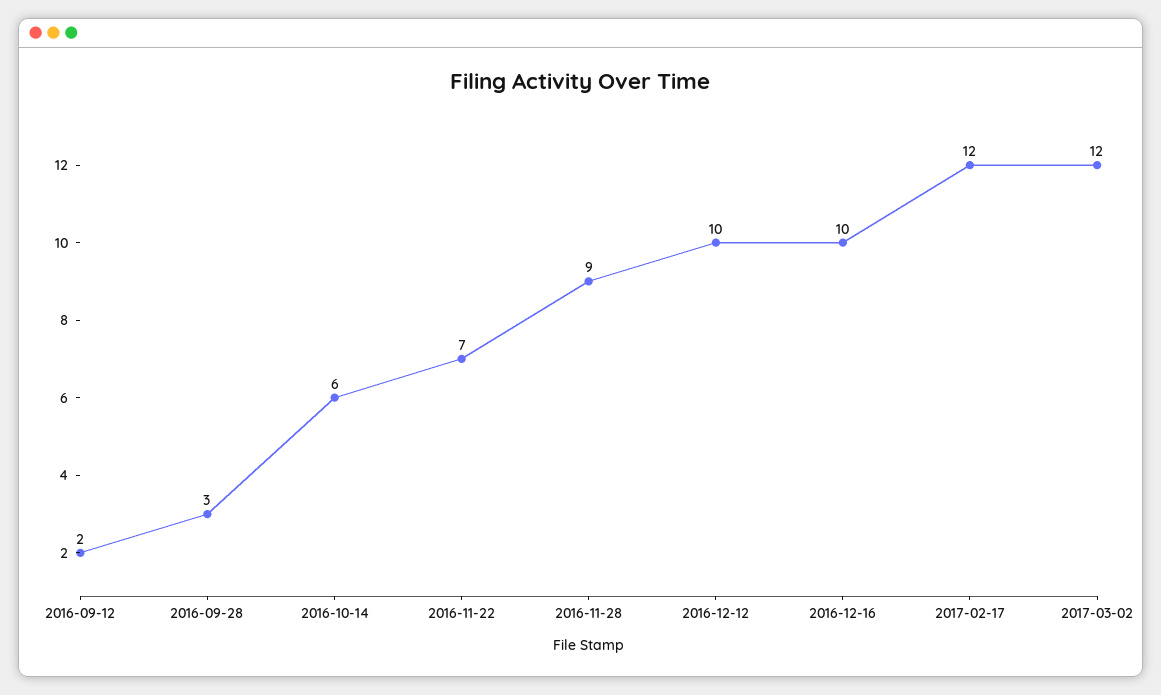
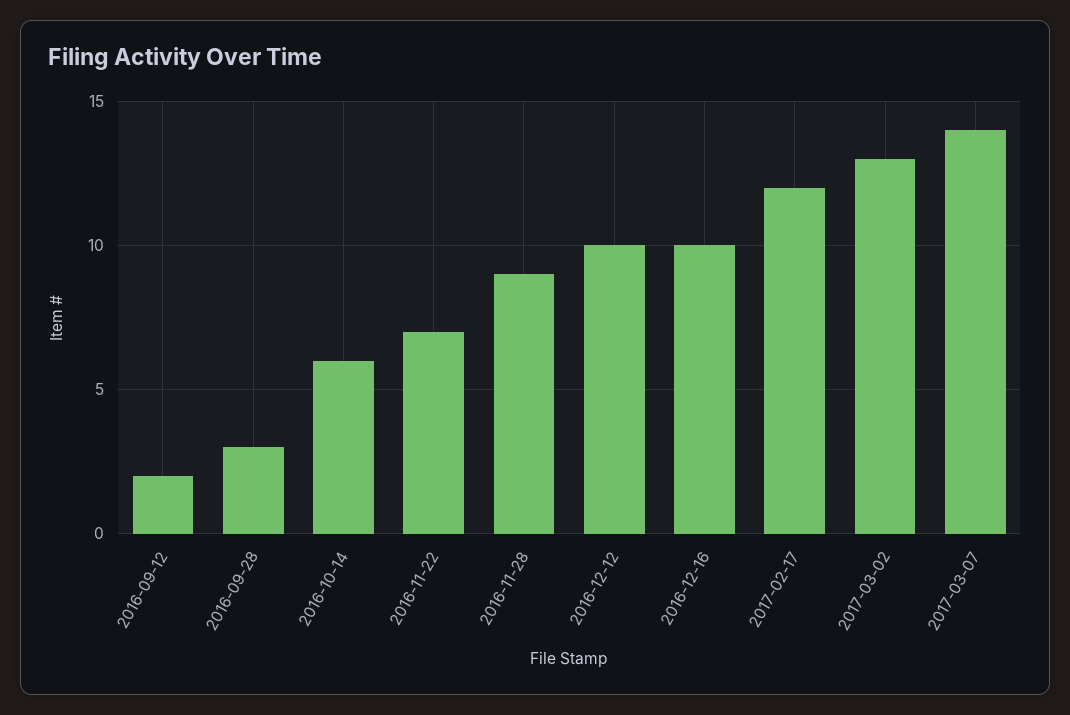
2017-03-02: 12 -> 13
2017-03-07: none -> 14

